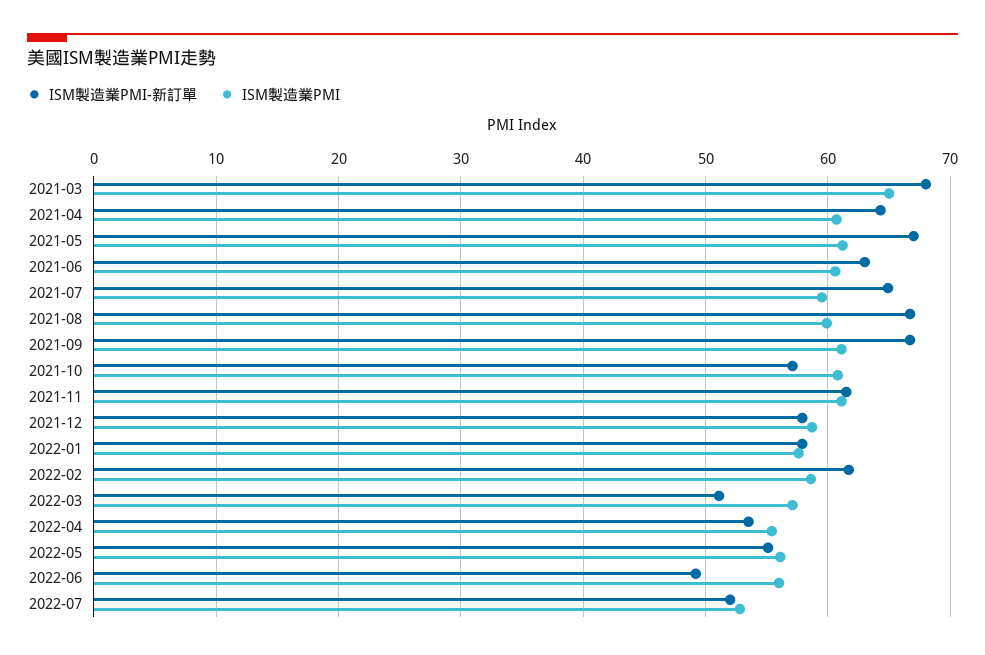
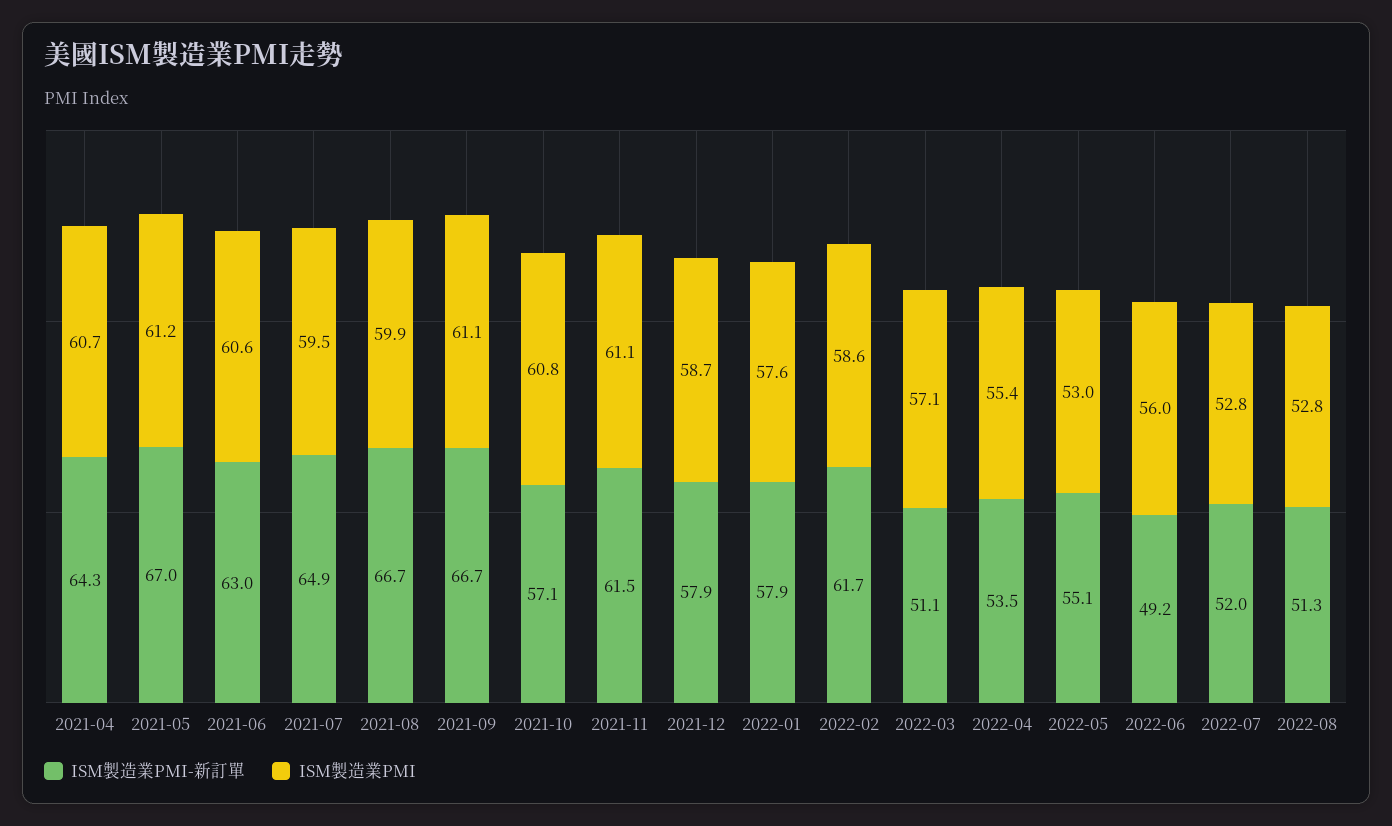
ISM製造業PMI-新訂單, 2021-03: 68 -> none
ISM製造業PMI, 2021-03: 65 -> none
ISM製造業PMI, 2022-05: 56 -> 53
ISM製造業PMI-新訂單, 2022-08: none -> 51.3
ISM製造業PMI, 2022-08: none -> 52.8

